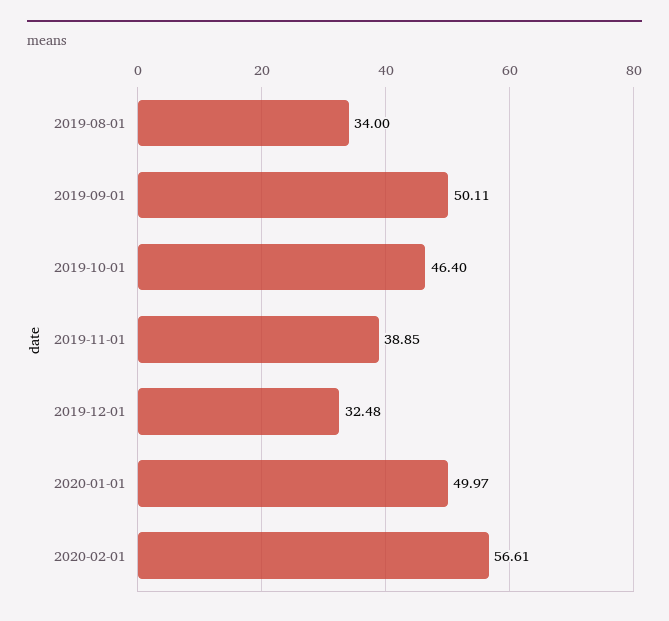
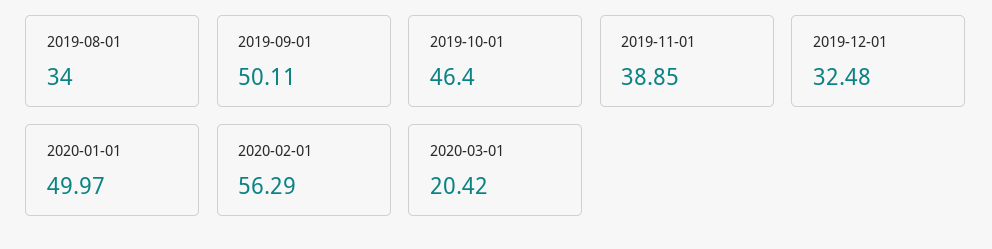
2020-02-01: 56.61 -> 56.29
2020-03-01: none -> 20.42

